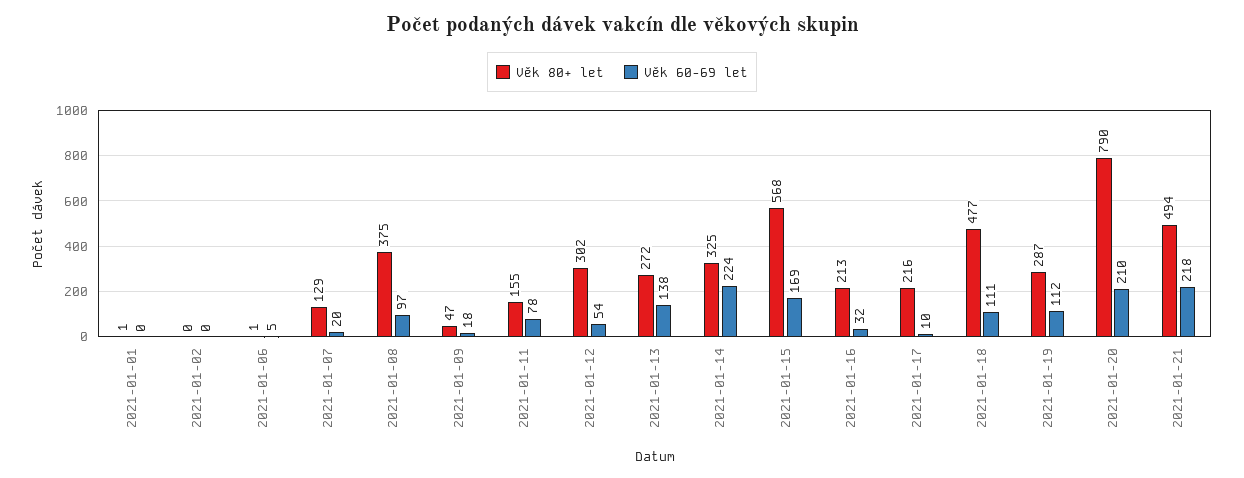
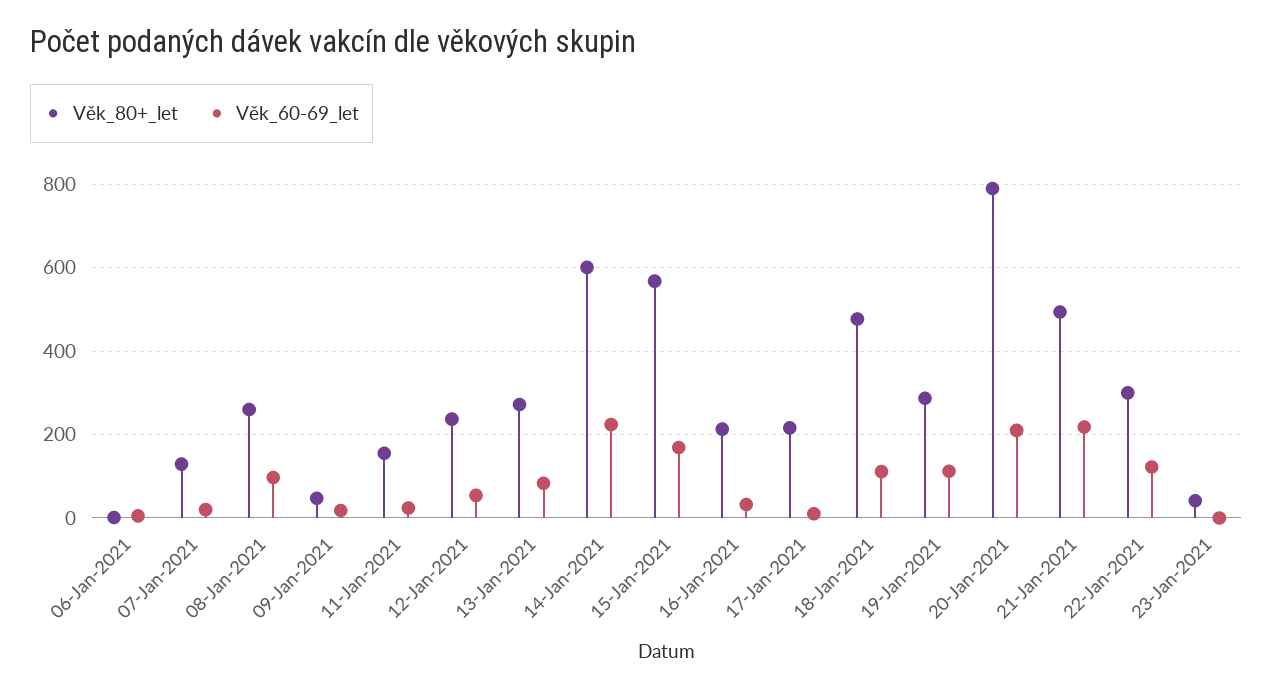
Věk 80+ let, 2021-01-01: 1 -> none
Věk 60-69 let, 2021-01-01: 0 -> none
Věk 80+ let, 2021-01-02: 0 -> none
Věk 60-69 let, 2021-01-02: 0 -> none
Věk 80+ let, 2021-01-08: 375 -> 260
Věk 60-69 let, 2021-01-11: 78 -> 20
Věk 80+ let, 2021-01-12: 302 -> 240
Věk 60-69 let, 2021-01-13: 138 -> 80
Věk 80+ let, 2021-01-14: 325 -> 600
Věk 80+ let, 22-Jan-2021: none -> 300
Věk 60-69 let, 22-Jan-2021: none -> 120
Věk 80+ let, 23-Jan-2021: none -> 40
Věk 60-69 let, 23-Jan-2021: none -> 0

